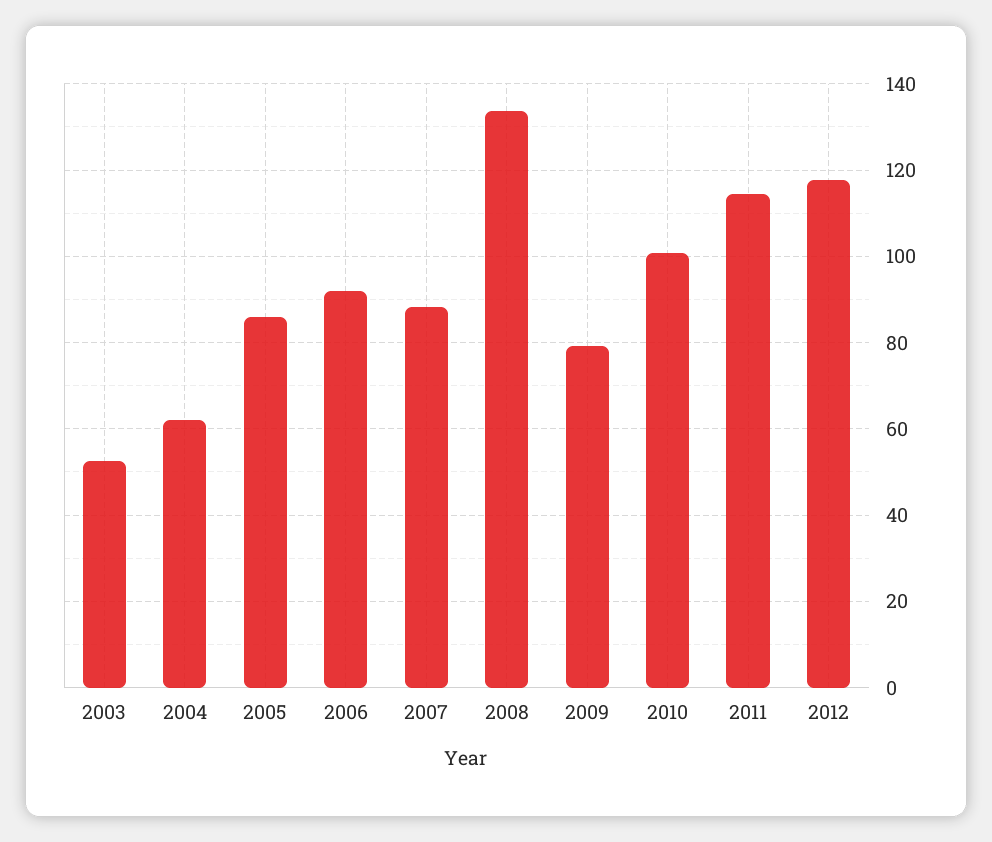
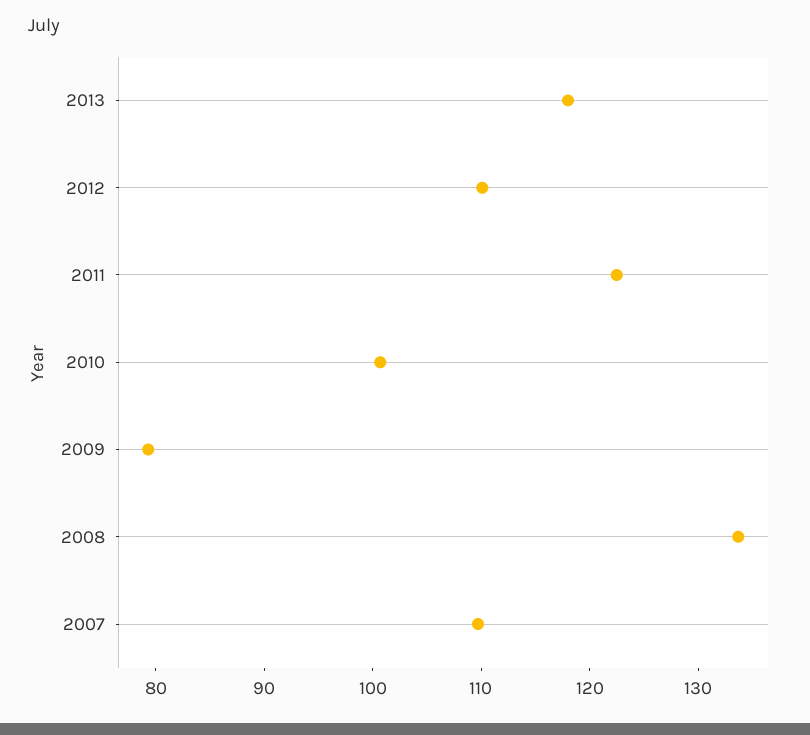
2003: 52 -> none
2004: 62 -> none
2005: 86 -> none
2006: 92 -> none
2007: 88 -> 110
2011: 114 -> 122
2012: 118 -> 110
2013: none -> 118

